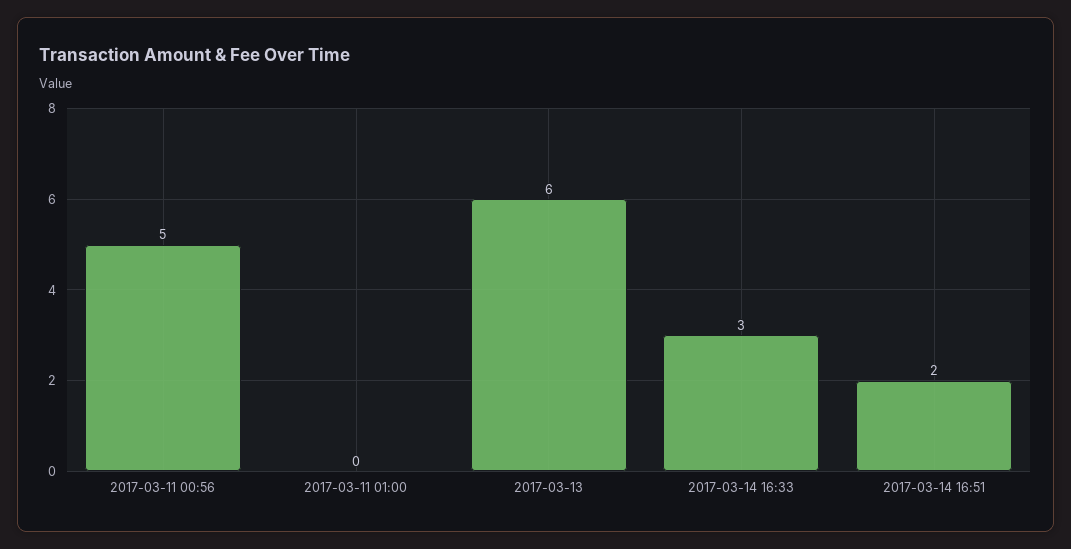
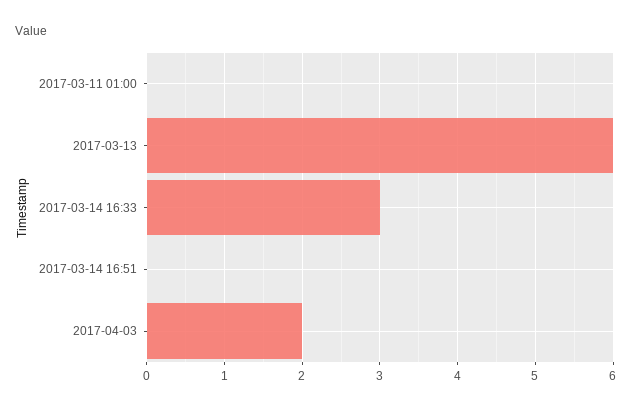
2017-03-11 00:56: 5 -> none
2017-03-14 16:51: 2 -> 0
2017-04-03: none -> 2

